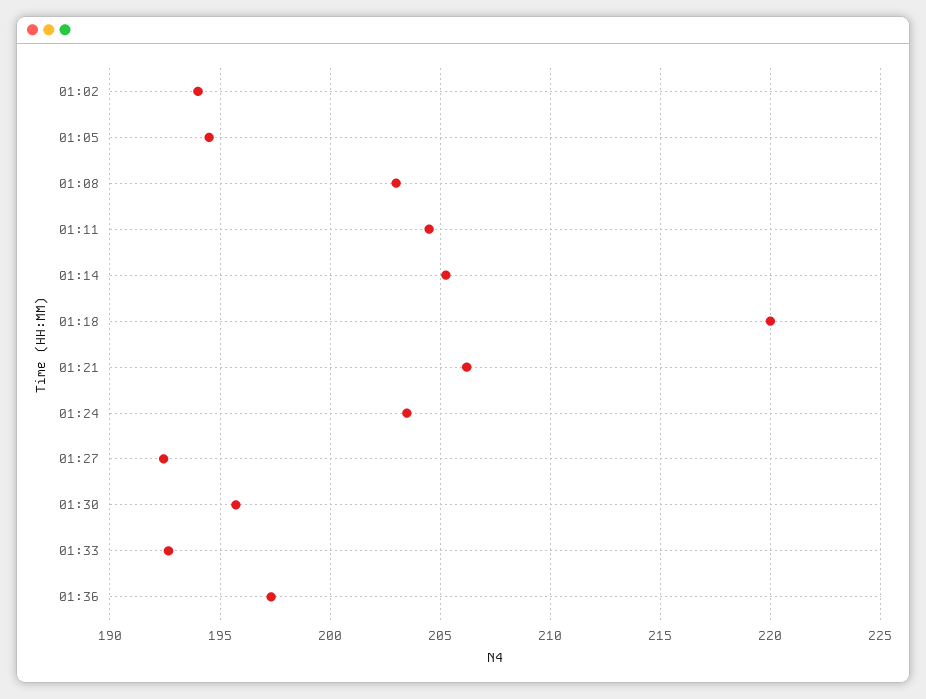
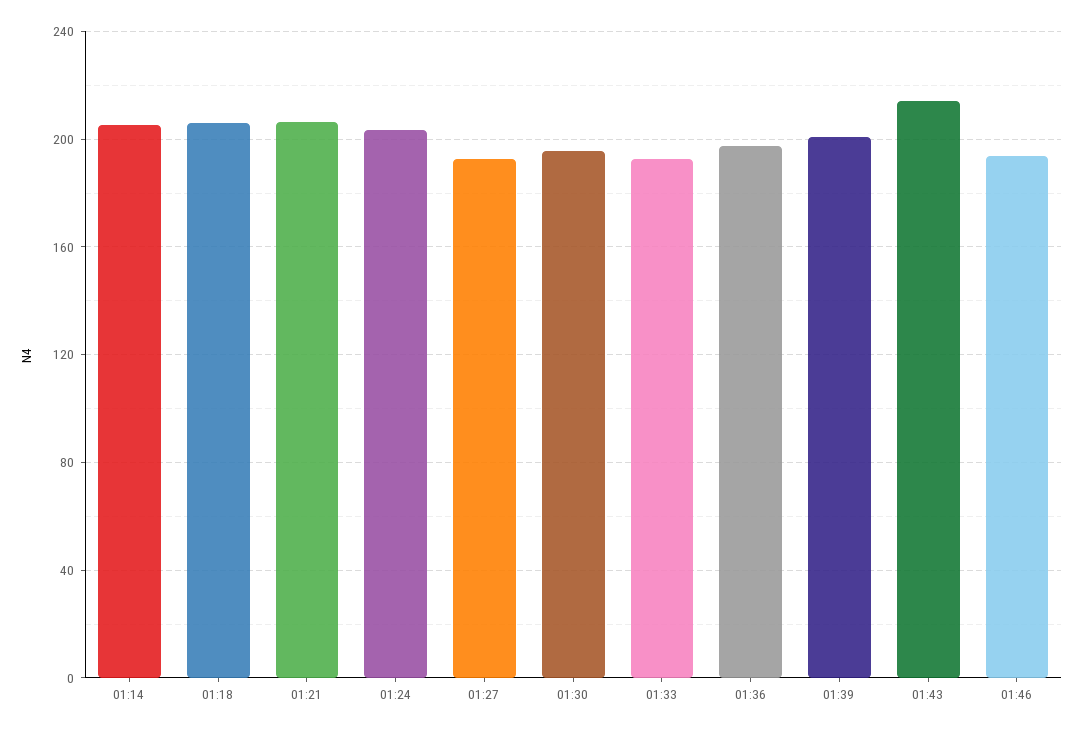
01:02: 194 -> none
01:05: 194.5 -> none
01:08: 203 -> none
01:11: 204.5 -> none
01:18: 220 -> 205
01:39: none -> 200
01:43: none -> 215
01:46: none -> 195

